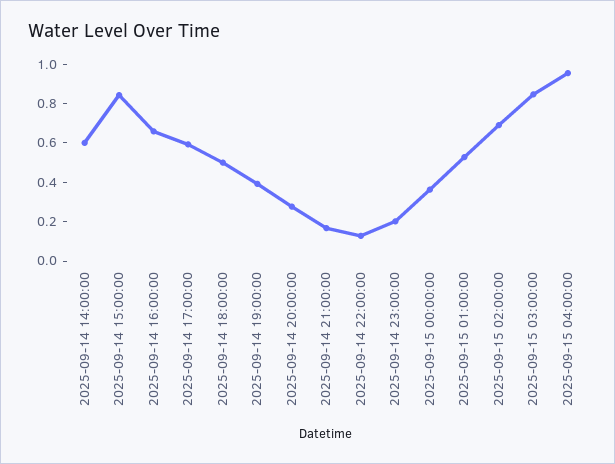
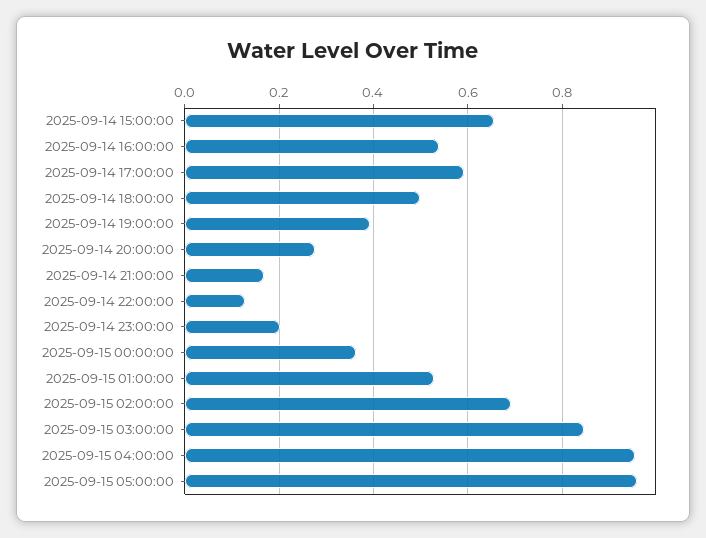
2025-09-14 14:00:00: 0.6 -> none
2025-09-14 15:00:00: 0.85 -> 0.66
2025-09-14 16:00:00: 0.65 -> 0.54
2025-09-15 05:00:00: none -> 0.96

